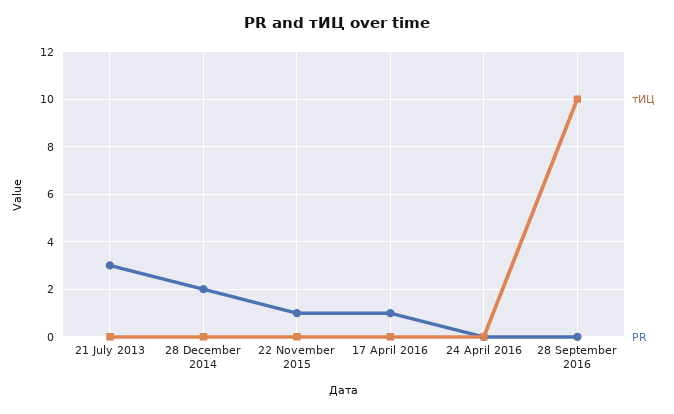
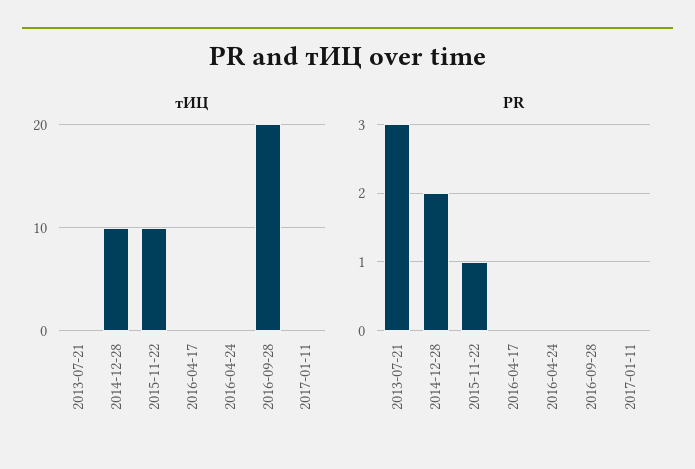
тИЦ, 28 December 2014: 0 -> 10
тИЦ, 22 November 2015: 0 -> 10
PR, 17 April 2016: 1 -> 0
тИЦ, 28 September 2016: 10 -> 20
тИЦ, 2017-01-11: none -> 0
PR, 2017-01-11: none -> 0

